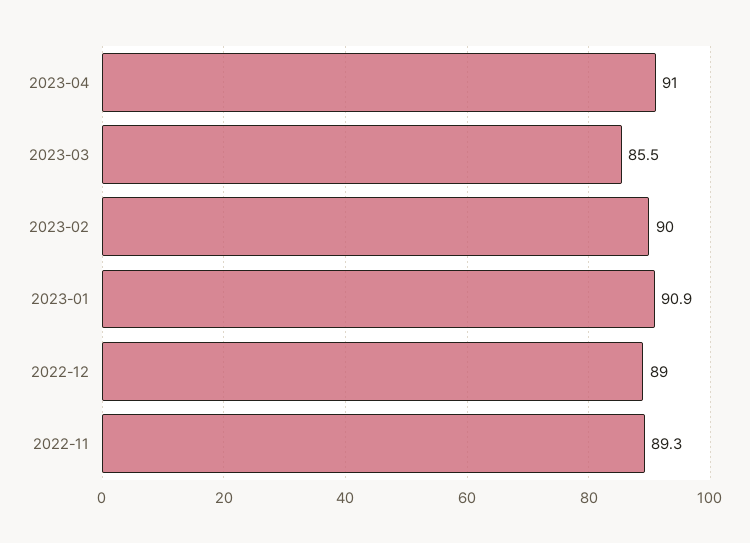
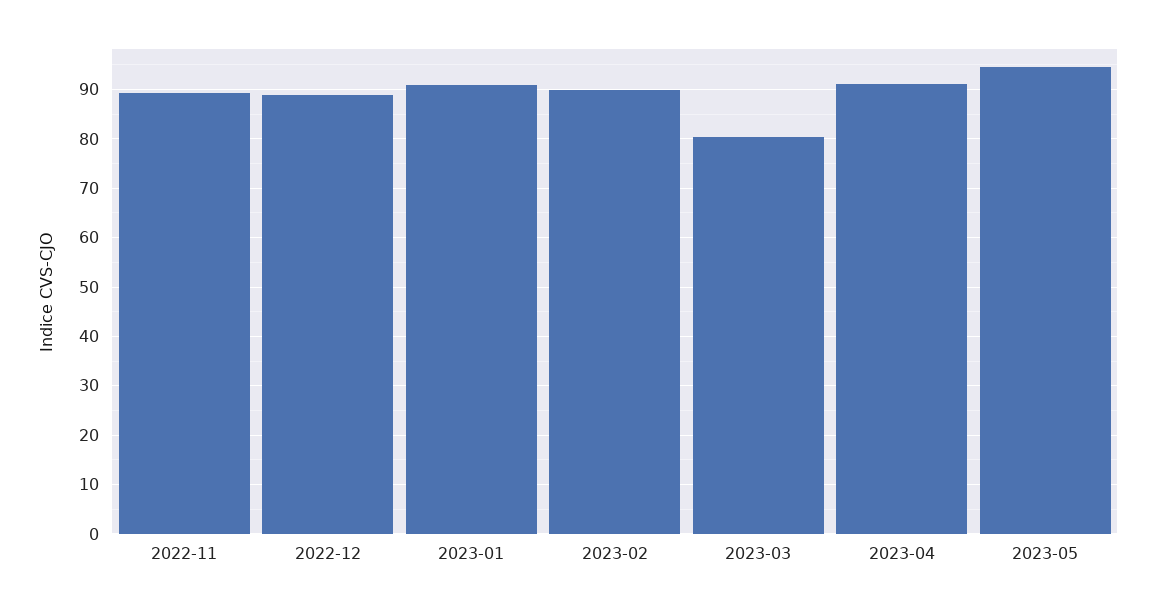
2023-03: 85.5 -> 80
2023-05: none -> 94

